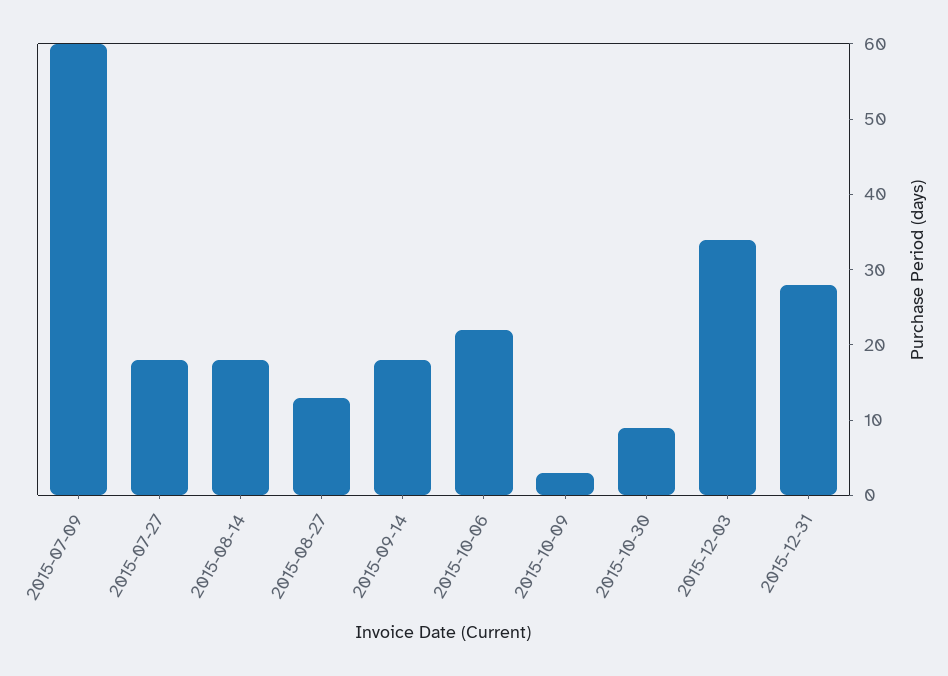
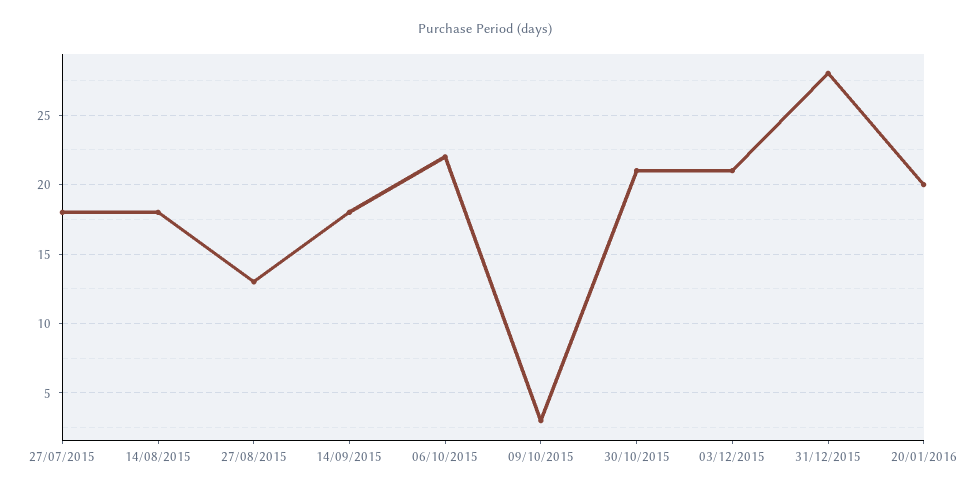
2015-07-09: 60 -> none
2015-10-30: 10 -> 21
2015-12-03: 35 -> 21
20/01/2016: none -> 20

